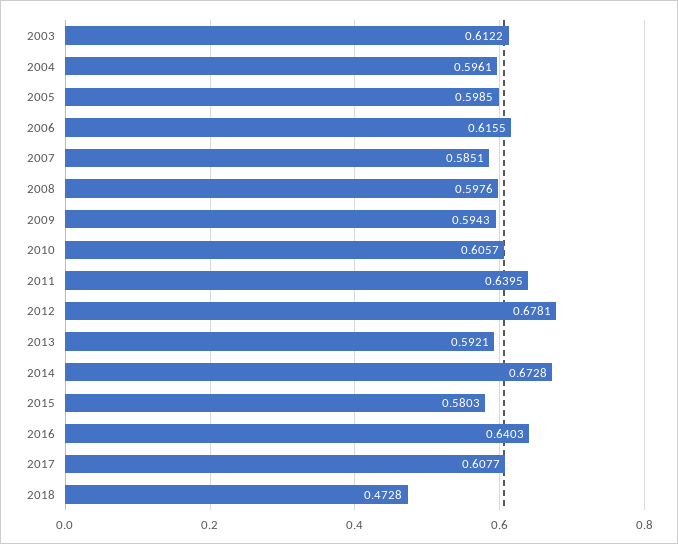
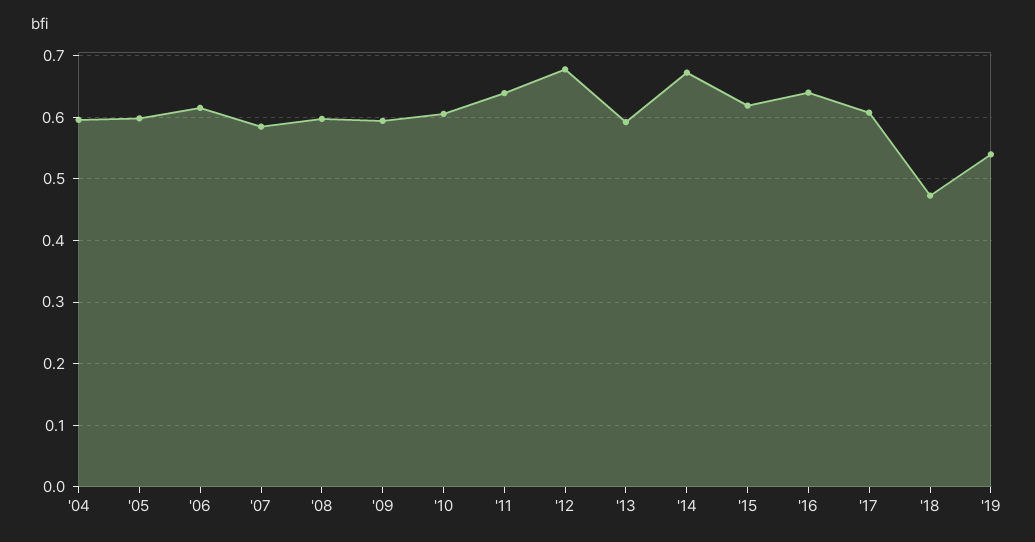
2003: 0.6122 -> none
2015: 0.5803 -> 0.62
'19: none -> 0.54

